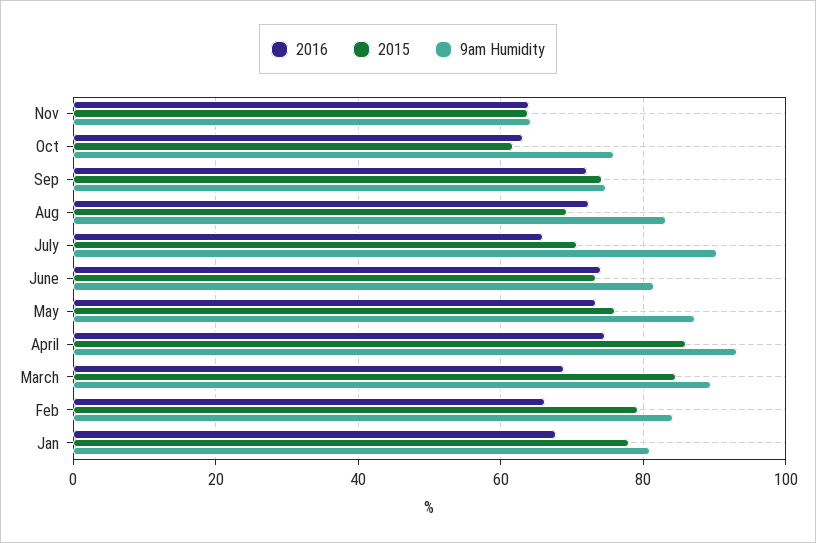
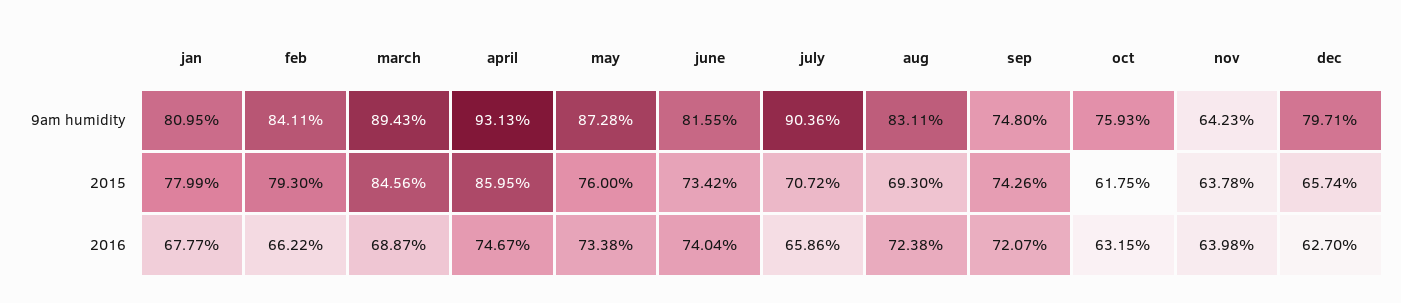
9am Humidity, dec: none -> 79.71
2015, dec: none -> 65.74
2016, dec: none -> 62.7

